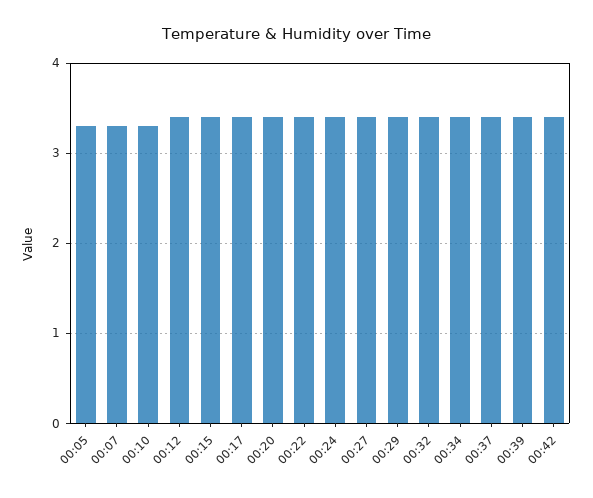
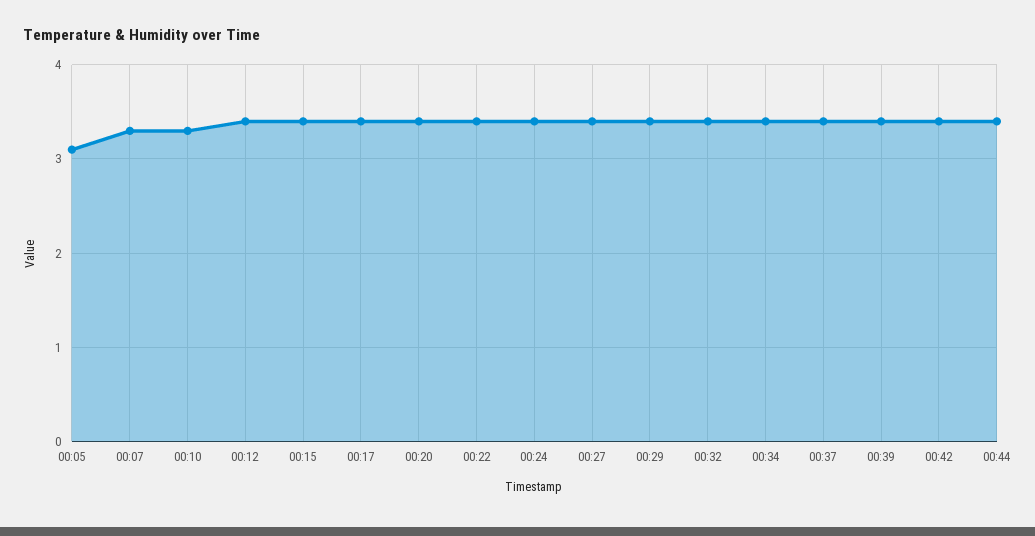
00:05: 3.3 -> 3.1
00:44: none -> 3.4

